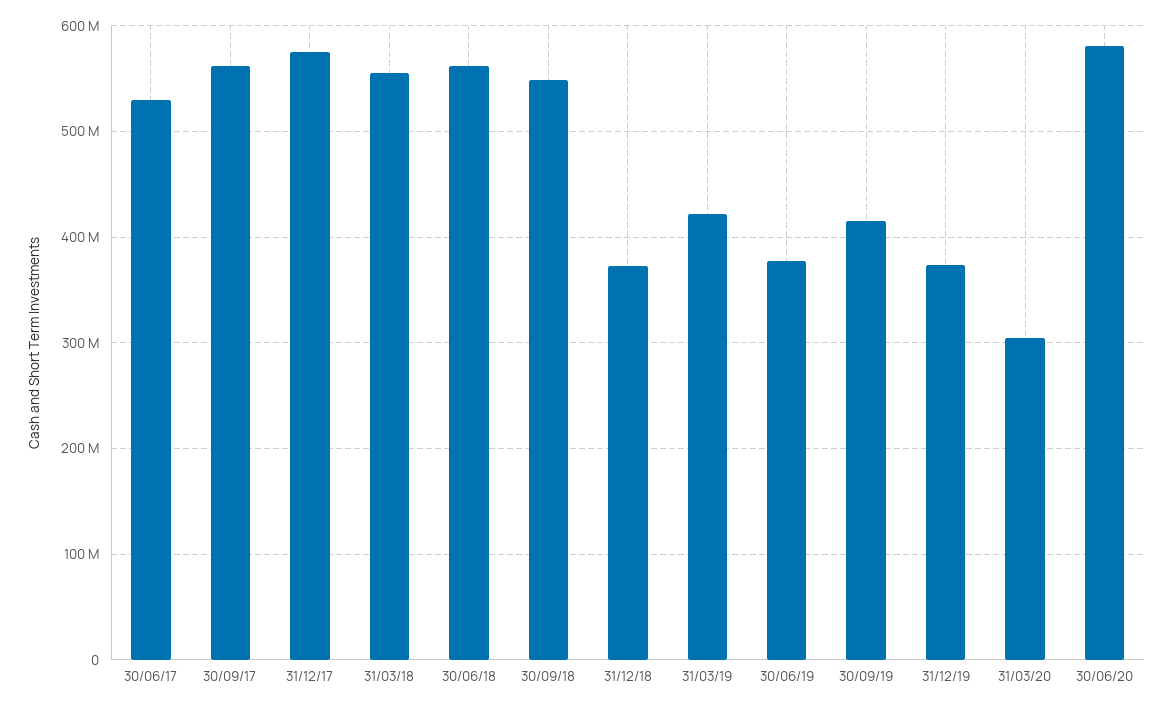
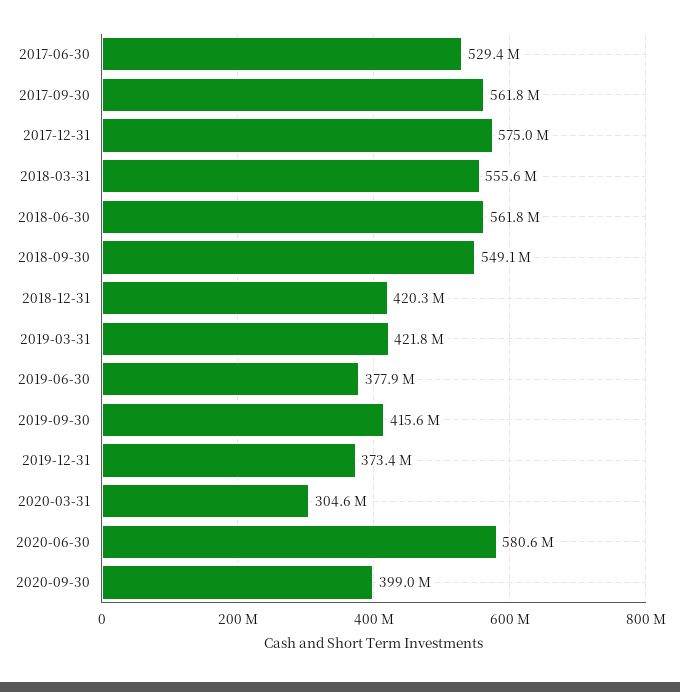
31/12/18: 370000000 -> 420300000
2020-09-30: none -> 399000000

